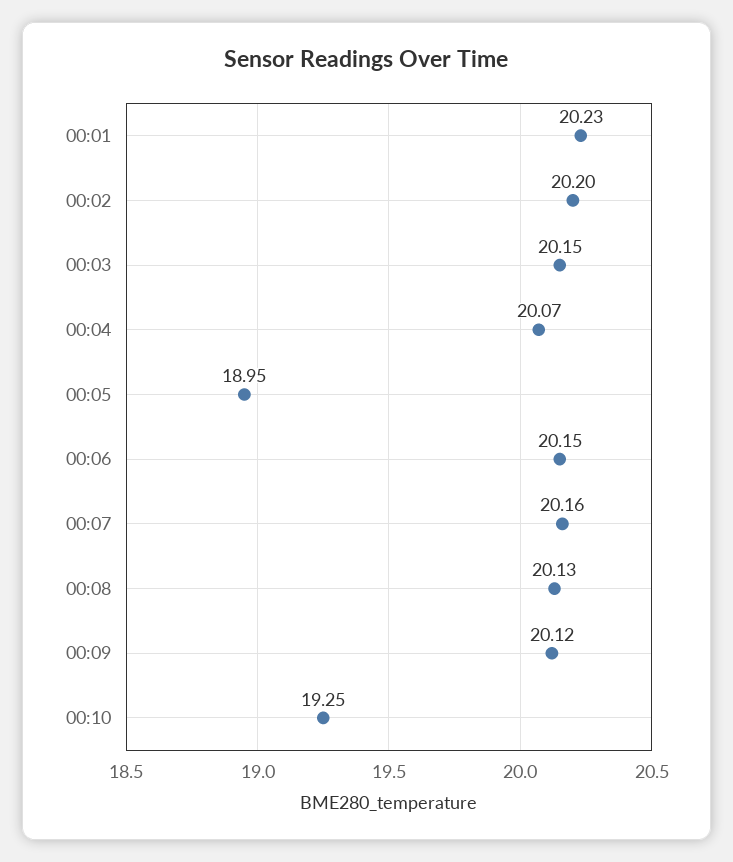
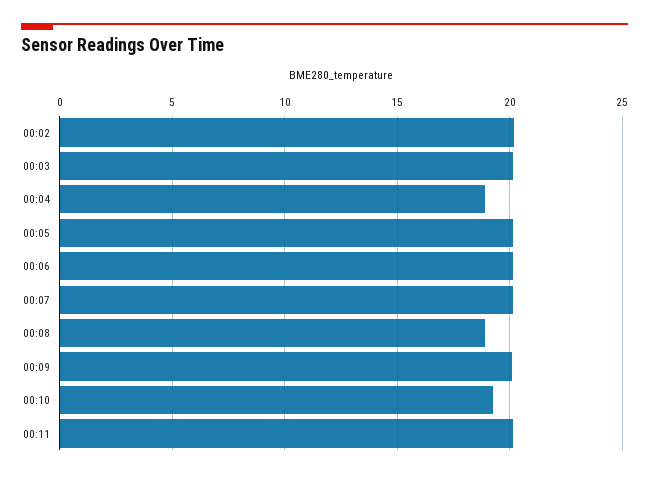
00:01: 20.23 -> none
00:04: 20.07 -> 19
00:05: 18.95 -> 20
00:08: 20.13 -> 19
00:11: none -> 20

